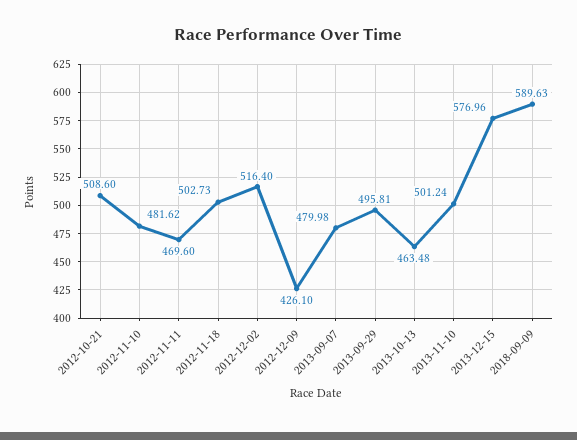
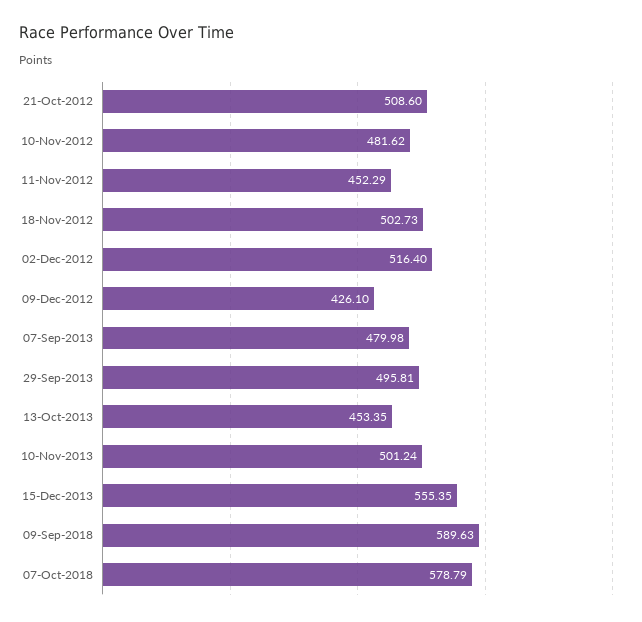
2012-11-11: 469.6 -> 452.29
2013-10-13: 463.48 -> 453.35
2013-12-15: 576.96 -> 555.35
07-Oct-2018: none -> 578.79

